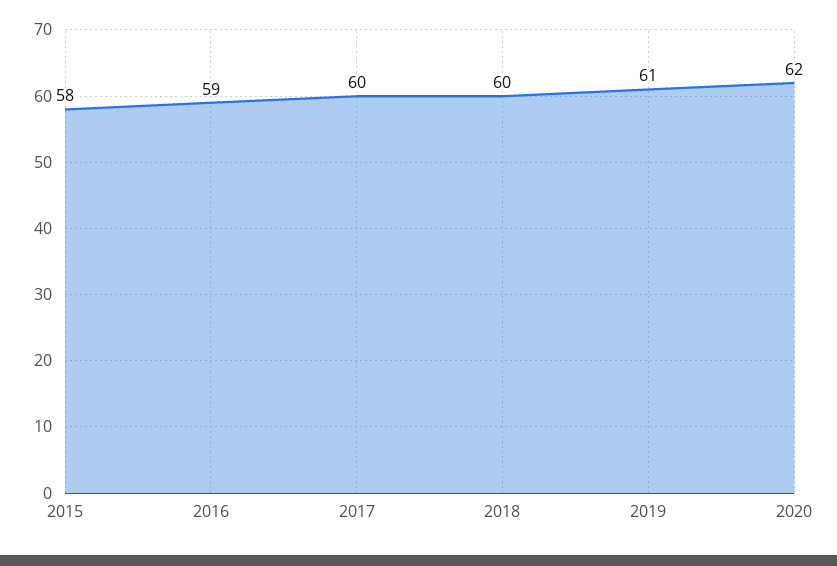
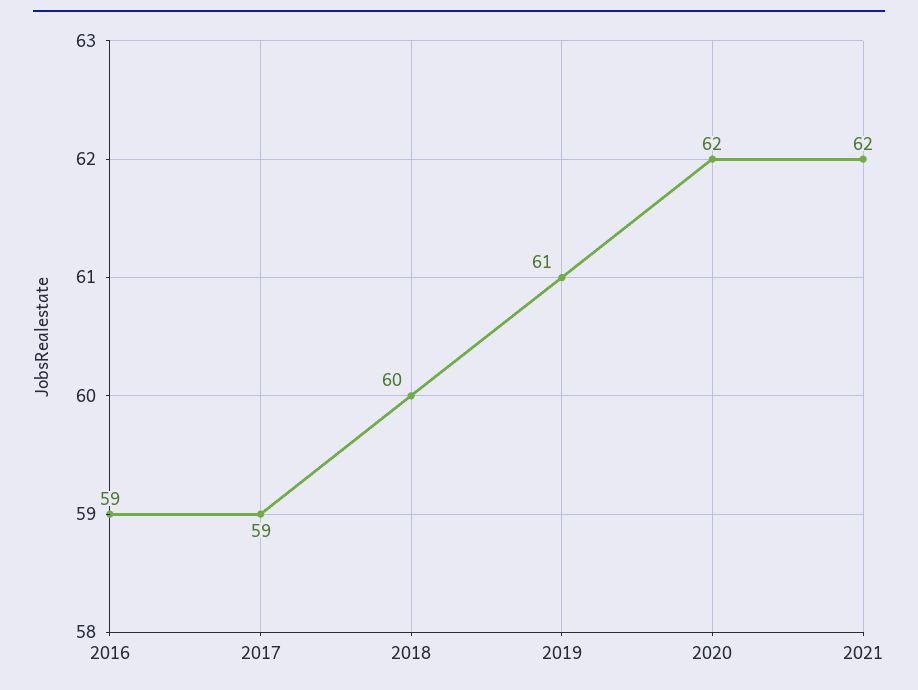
2015: 58 -> none
2017: 60 -> 59
2021: none -> 62

